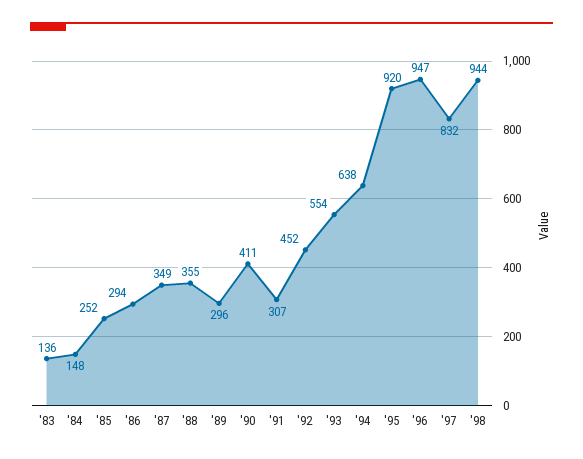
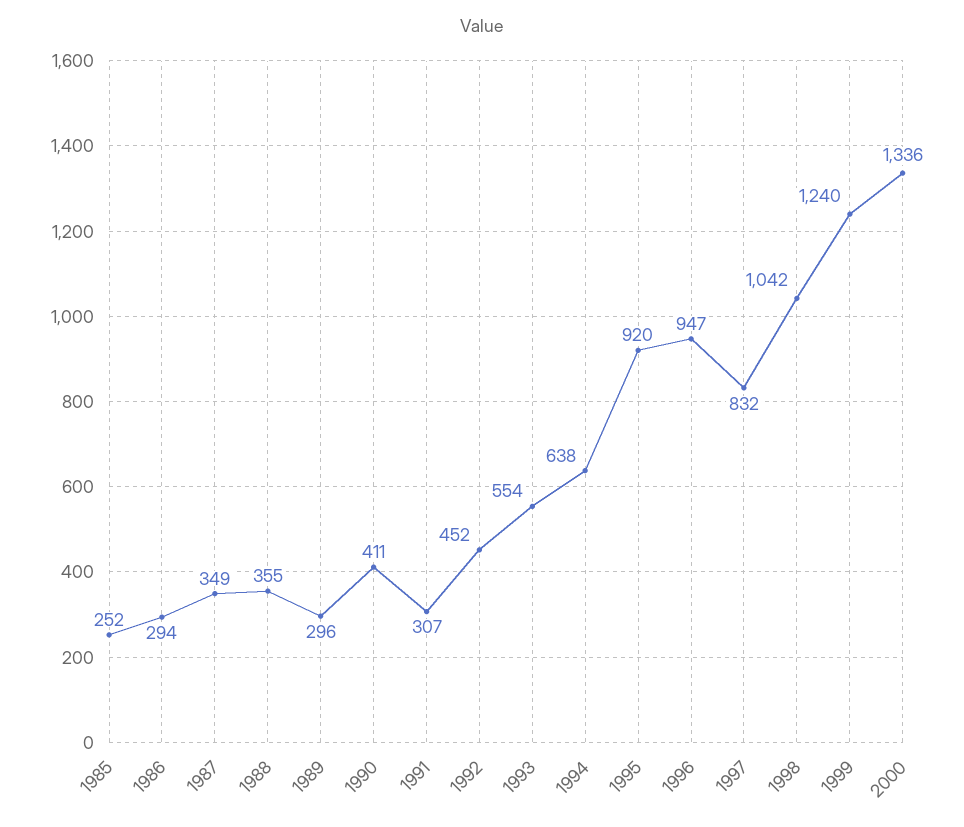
'83: 136 -> none
'84: 148 -> none
'98: 944 -> 1042
1999: none -> 1240
2000: none -> 1336

